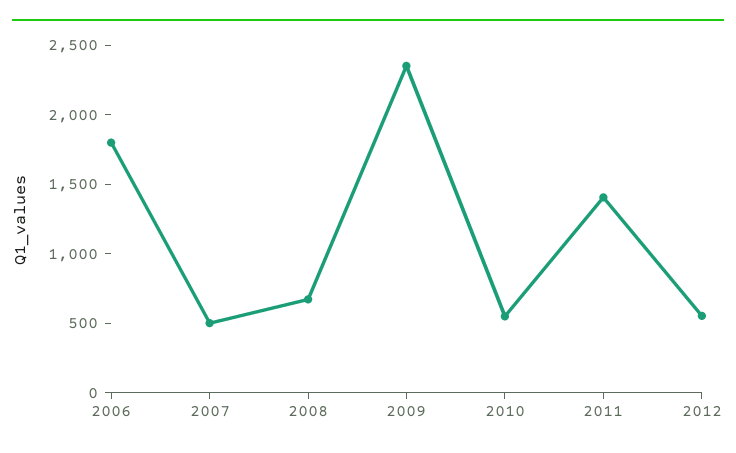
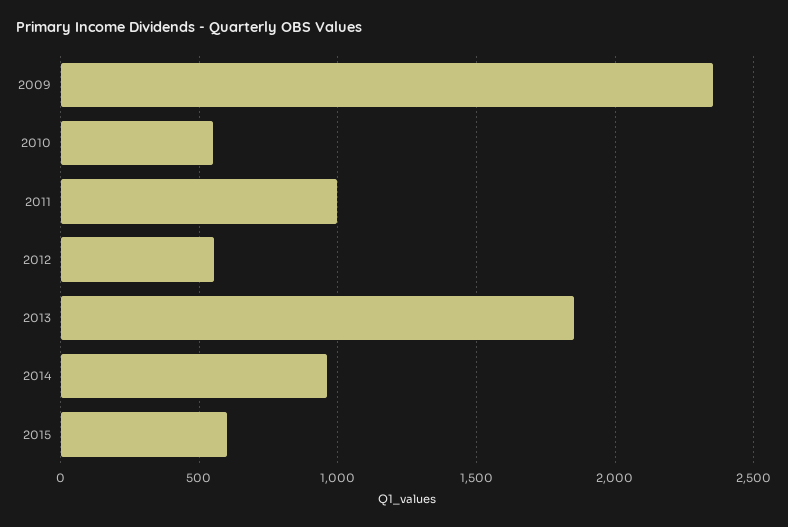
2006: 1800 -> none
2007: 500 -> none
2008: 700 -> none
2011: 1400 -> 1000
2013: none -> 1850
2014: none -> 950
2015: none -> 600

